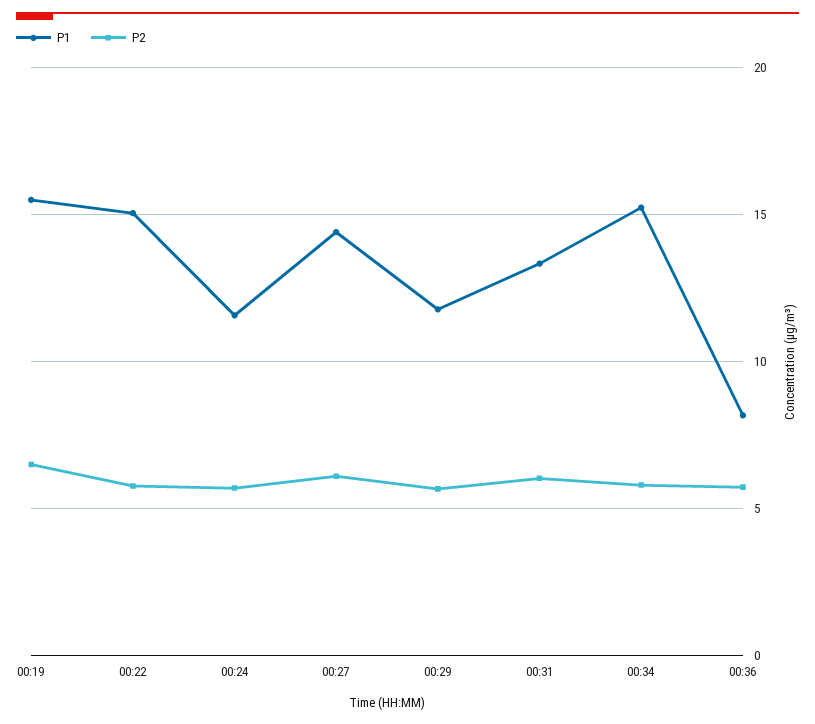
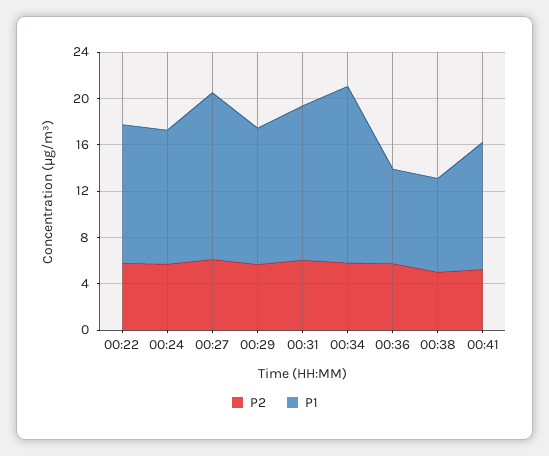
P1, 00:19: 15.5 -> none
P2, 00:19: 6.5 -> none
P1, 00:22: 15 -> 12
P2, 00:38: none -> 5
P1, 00:38: none -> 8
P2, 00:41: none -> 5
P1, 00:41: none -> 11

